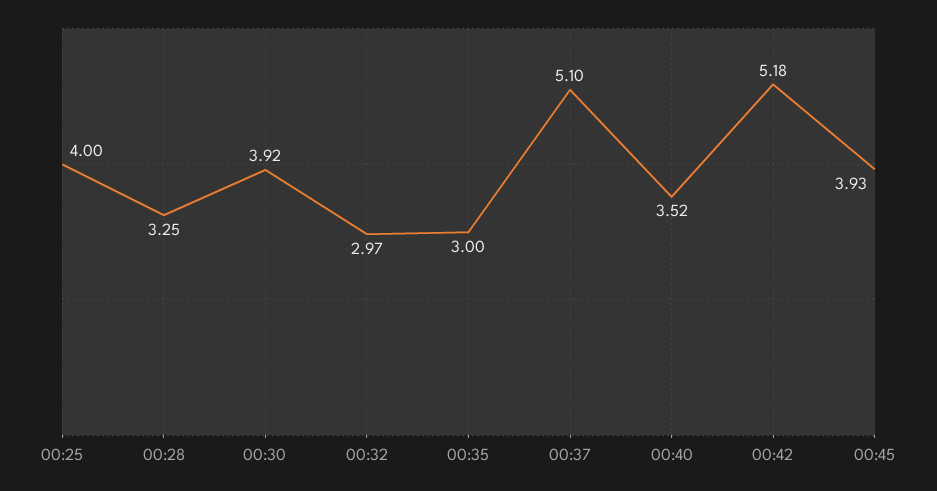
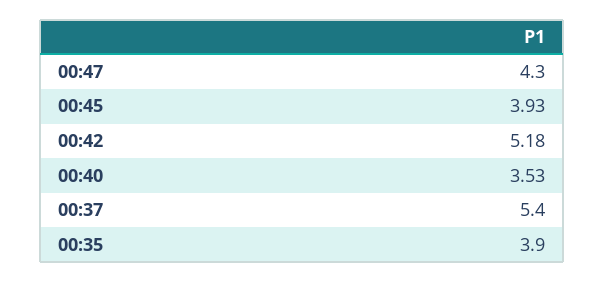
00:25: 4 -> none
00:28: 3.25 -> none
00:30: 3.92 -> none
00:32: 2.97 -> none
00:35: 3 -> 3.9
00:37: 5.1 -> 5.4
00:40: 3.52 -> 3.53
00:47: none -> 4.3

